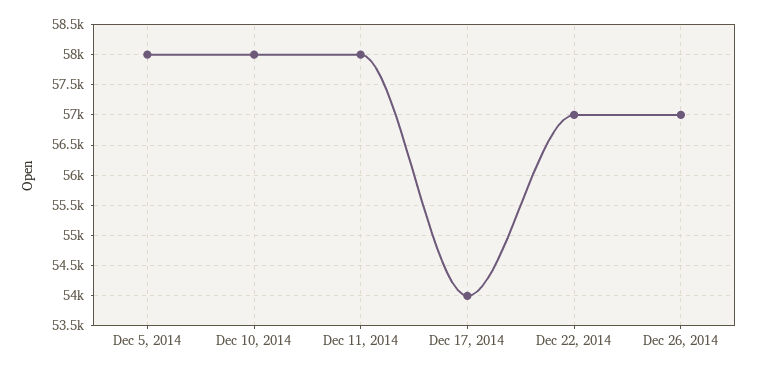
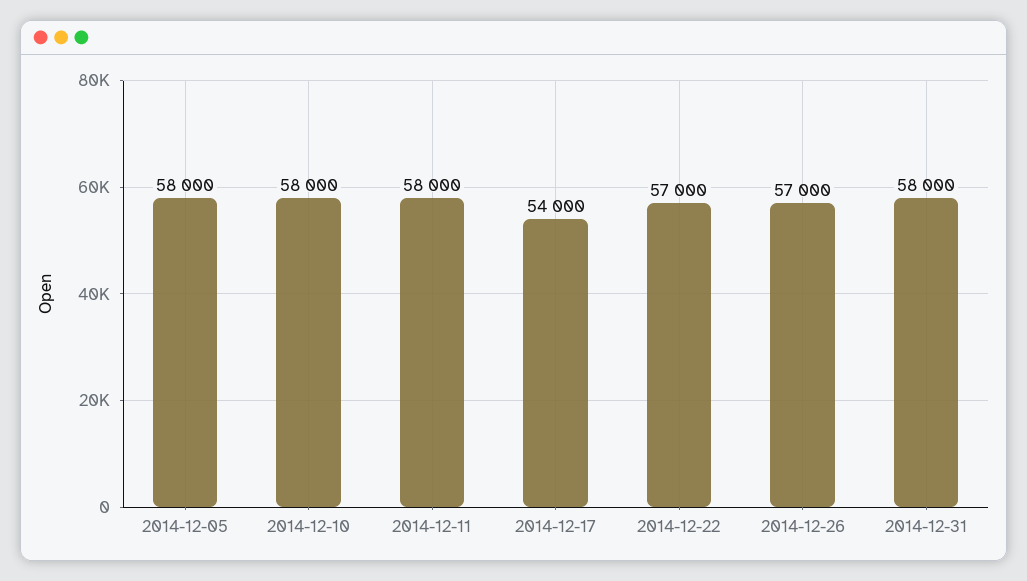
2014-12-31: none -> 58000

